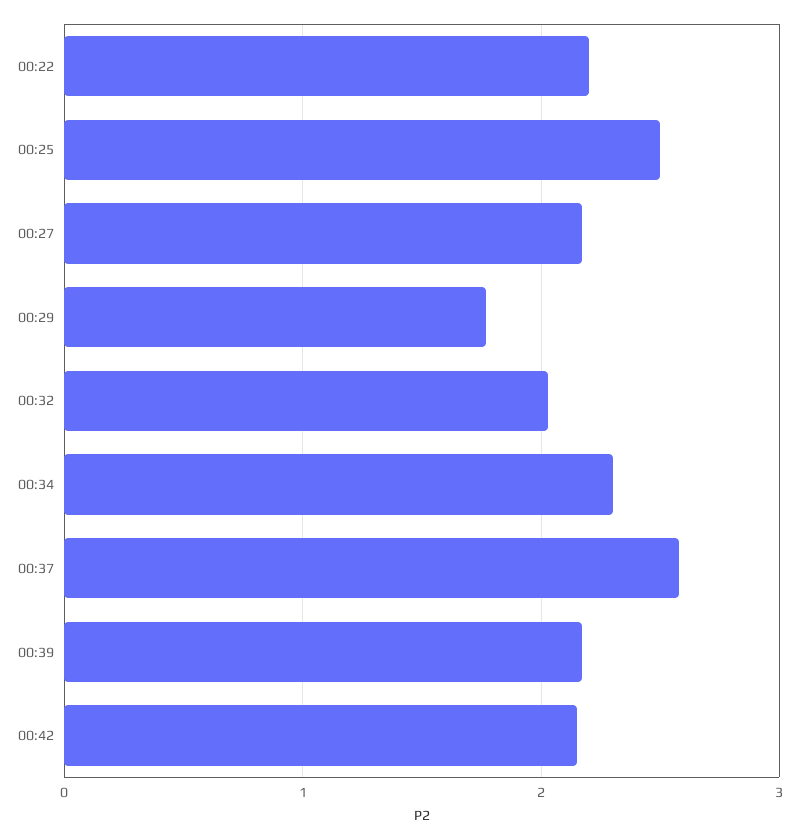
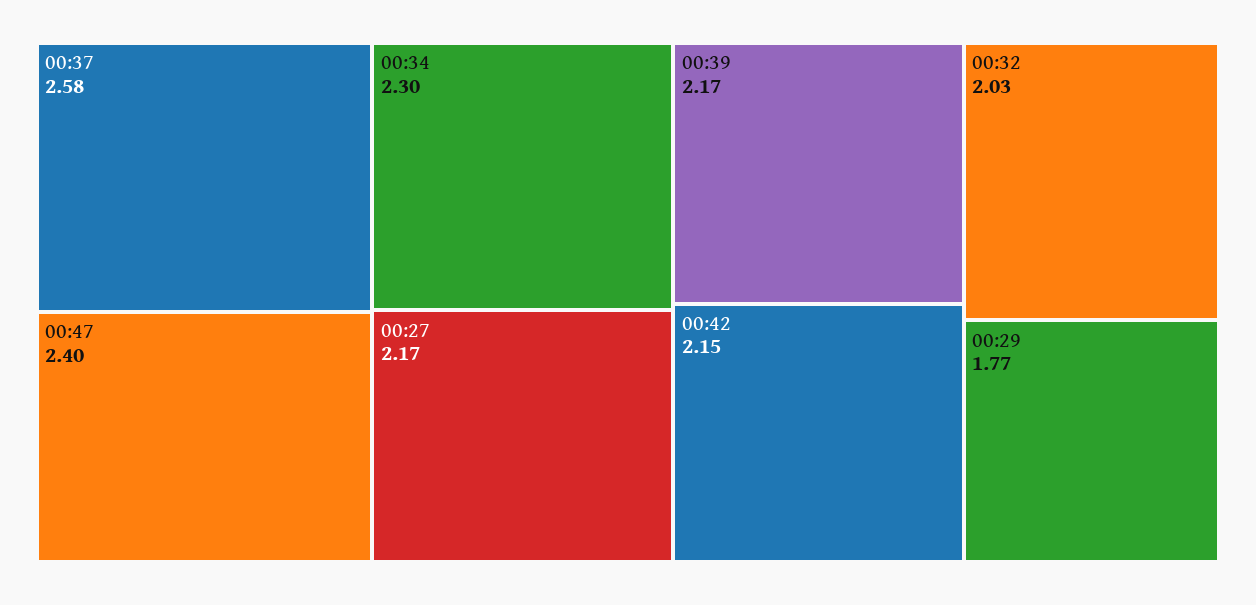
00:22: 2.2 -> none
00:25: 2.5 -> none
00:47: none -> 2.4

